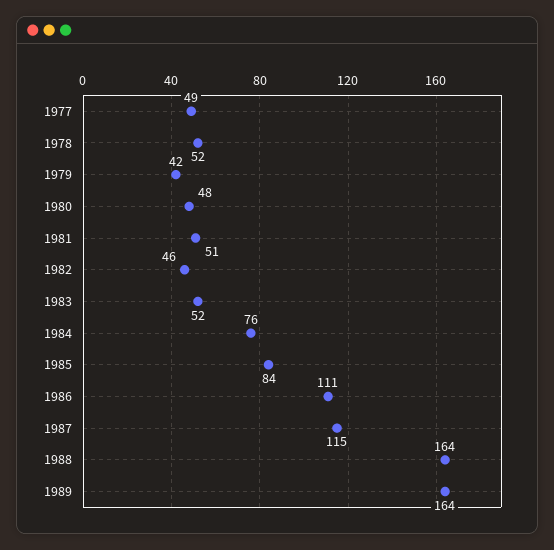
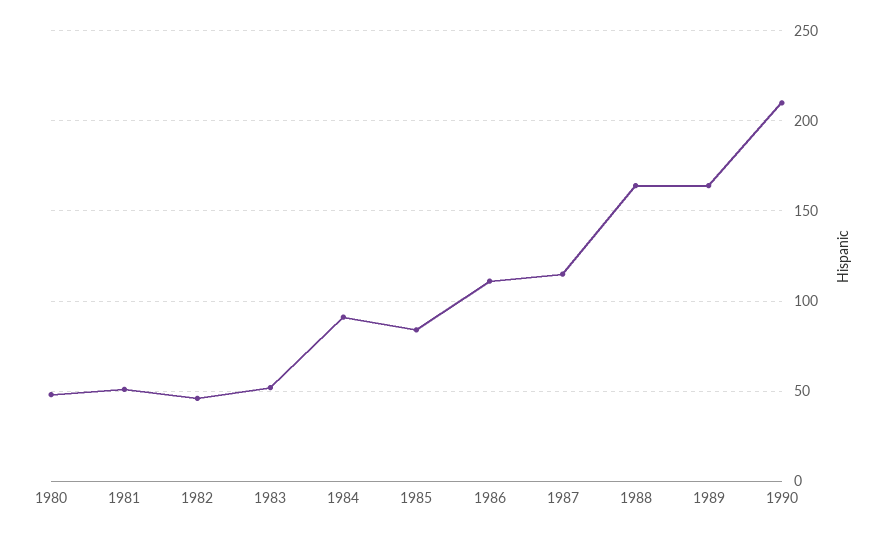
1977: 49 -> none
1978: 52 -> none
1979: 42 -> none
1984: 76 -> 90
1990: none -> 210

